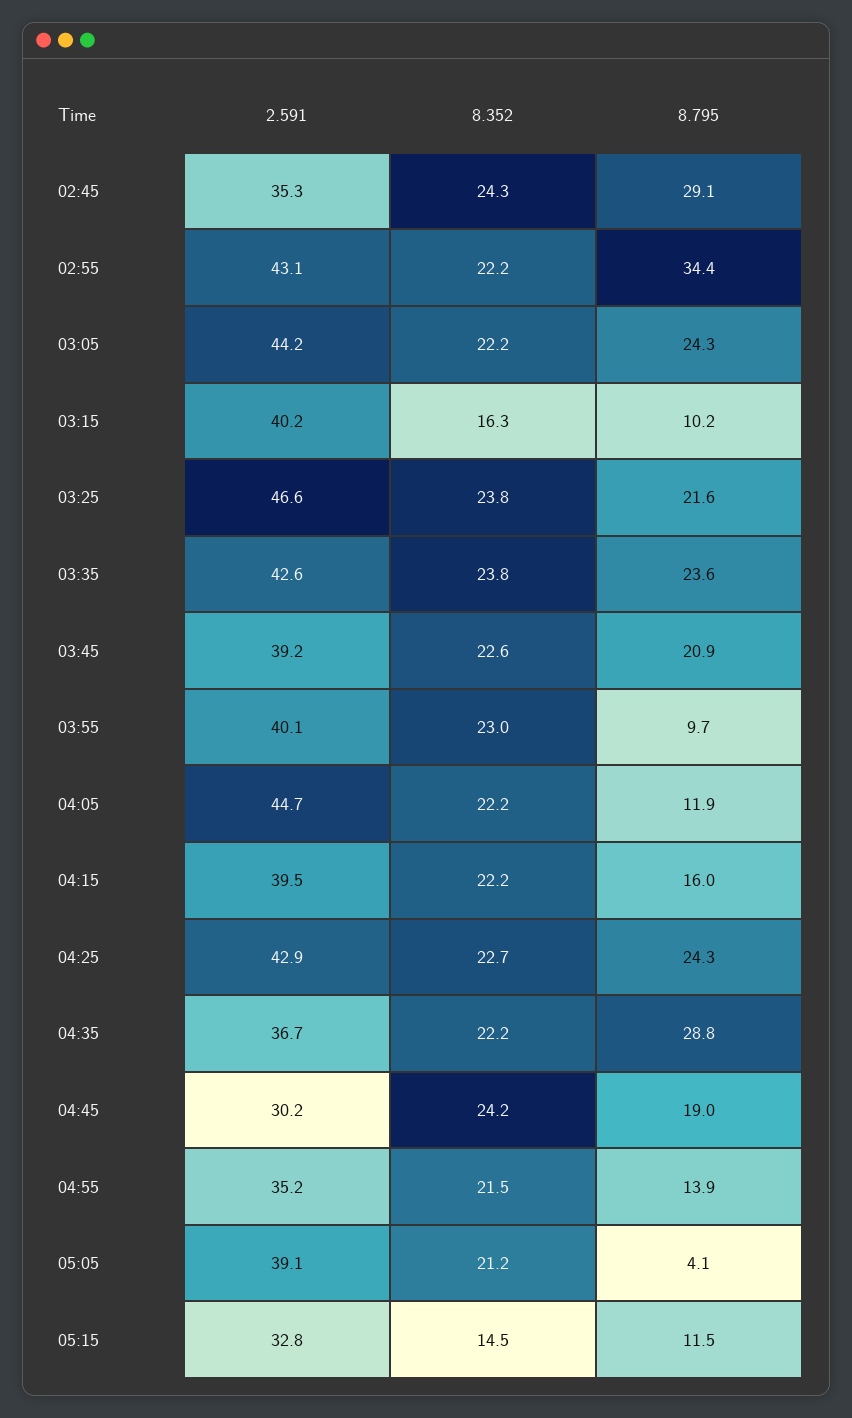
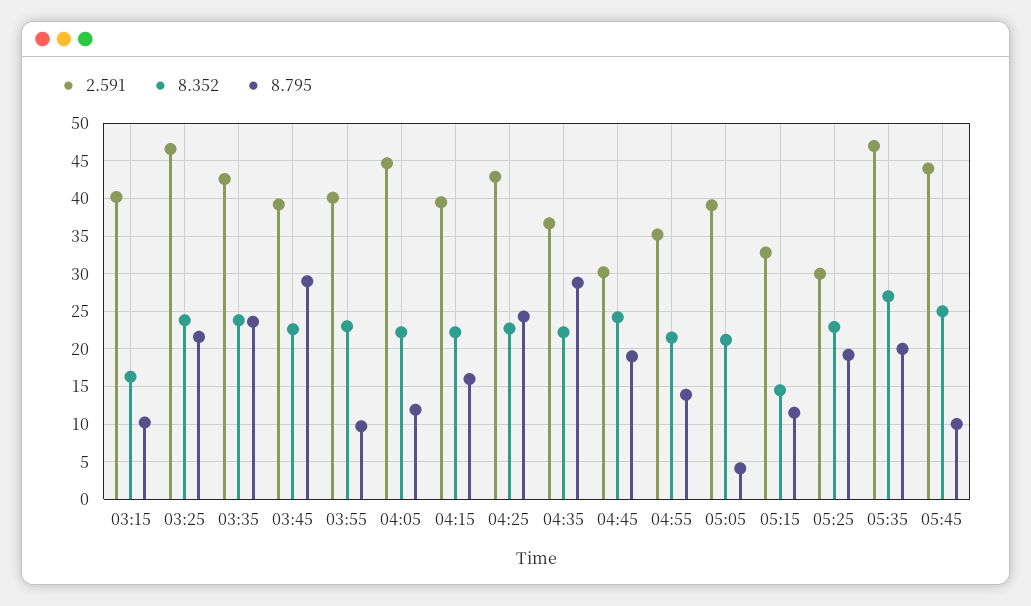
2.591, 02:45: 35.3 -> none
8.352, 02:45: 24.3 -> none
8.795, 02:45: 29.1 -> none
2.591, 02:55: 43.1 -> none
8.352, 02:55: 22.2 -> none
8.795, 02:55: 34.4 -> none
2.591, 03:05: 44.2 -> none
8.352, 03:05: 22.2 -> none
8.795, 03:05: 24.3 -> none
8.795, 03:45: 20.9 -> 29
2.591, 05:25: none -> 30
8.352, 05:25: none -> 23
8.795, 05:25: none -> 19
2.591, 05:35: none -> 47
8.352, 05:35: none -> 27
8.795, 05:35: none -> 20
2.591, 05:45: none -> 44
8.352, 05:45: none -> 25
8.795, 05:45: none -> 10

